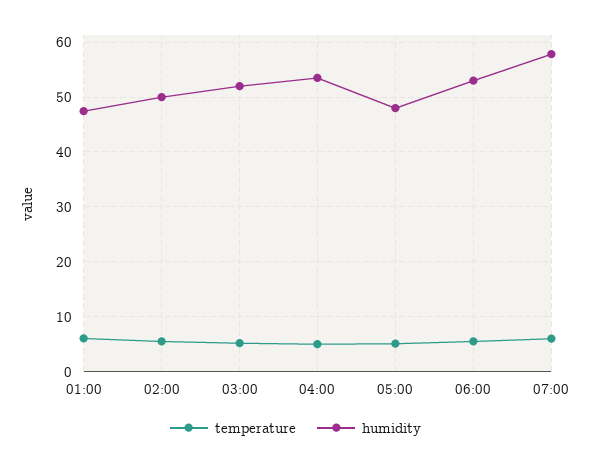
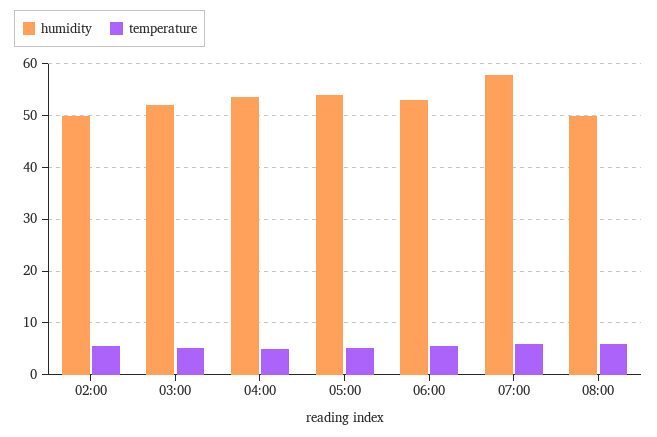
temperature, 01:00: 6 -> none
humidity, 01:00: 48 -> none
humidity, 05:00: 48 -> 54
humidity, 08:00: none -> 50
temperature, 08:00: none -> 6

